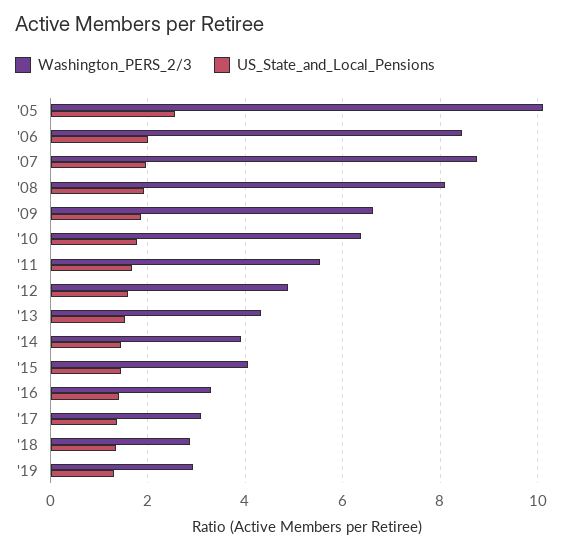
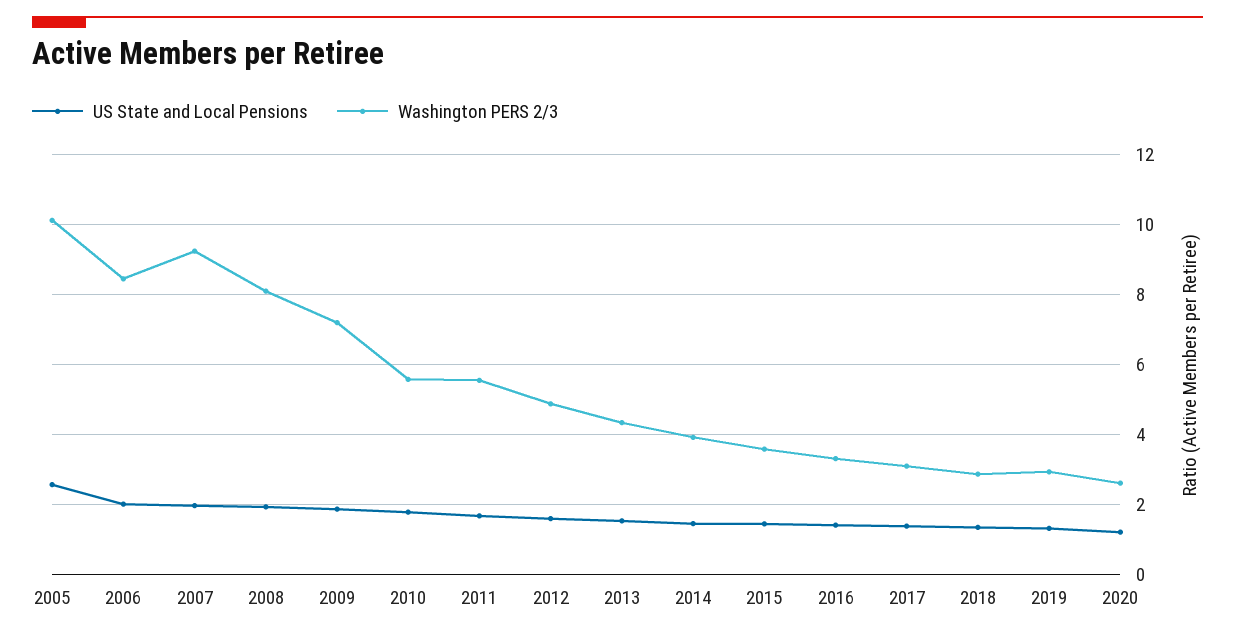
Washington_PERS_2/3, '07: 8.8 -> 9.2
Washington_PERS_2/3, '09: 6.6 -> 7.2
Washington_PERS_2/3, '10: 6.4 -> 5.6
Washington_PERS_2/3, '15: 4 -> 3.6
US_State_and_Local_Pensions, 2020: none -> 1.2
Washington_PERS_2/3, 2020: none -> 2.6

